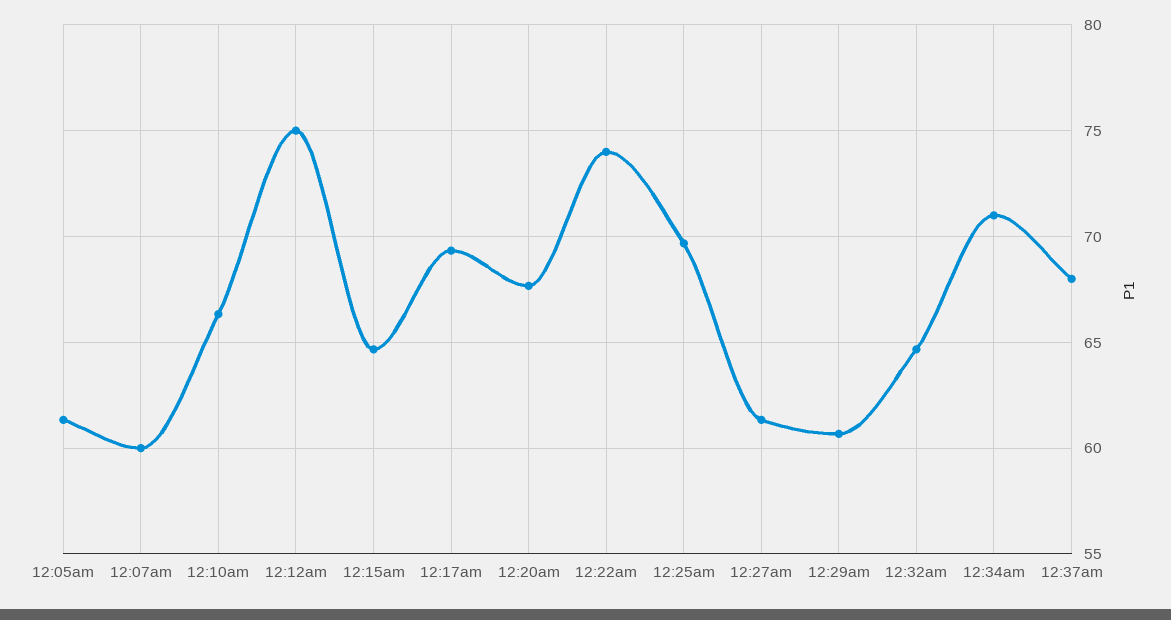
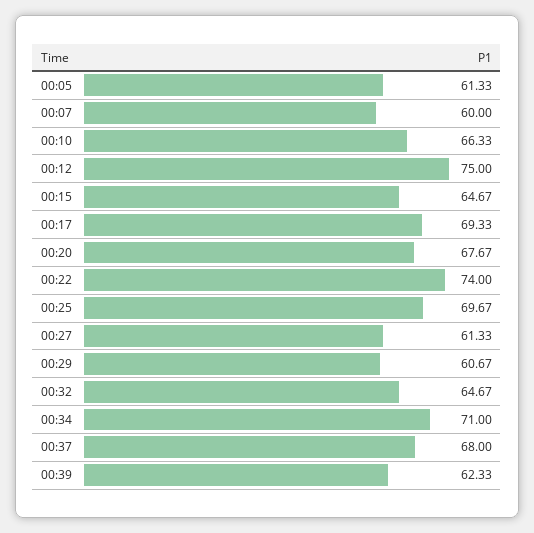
00:39: none -> 62.33

